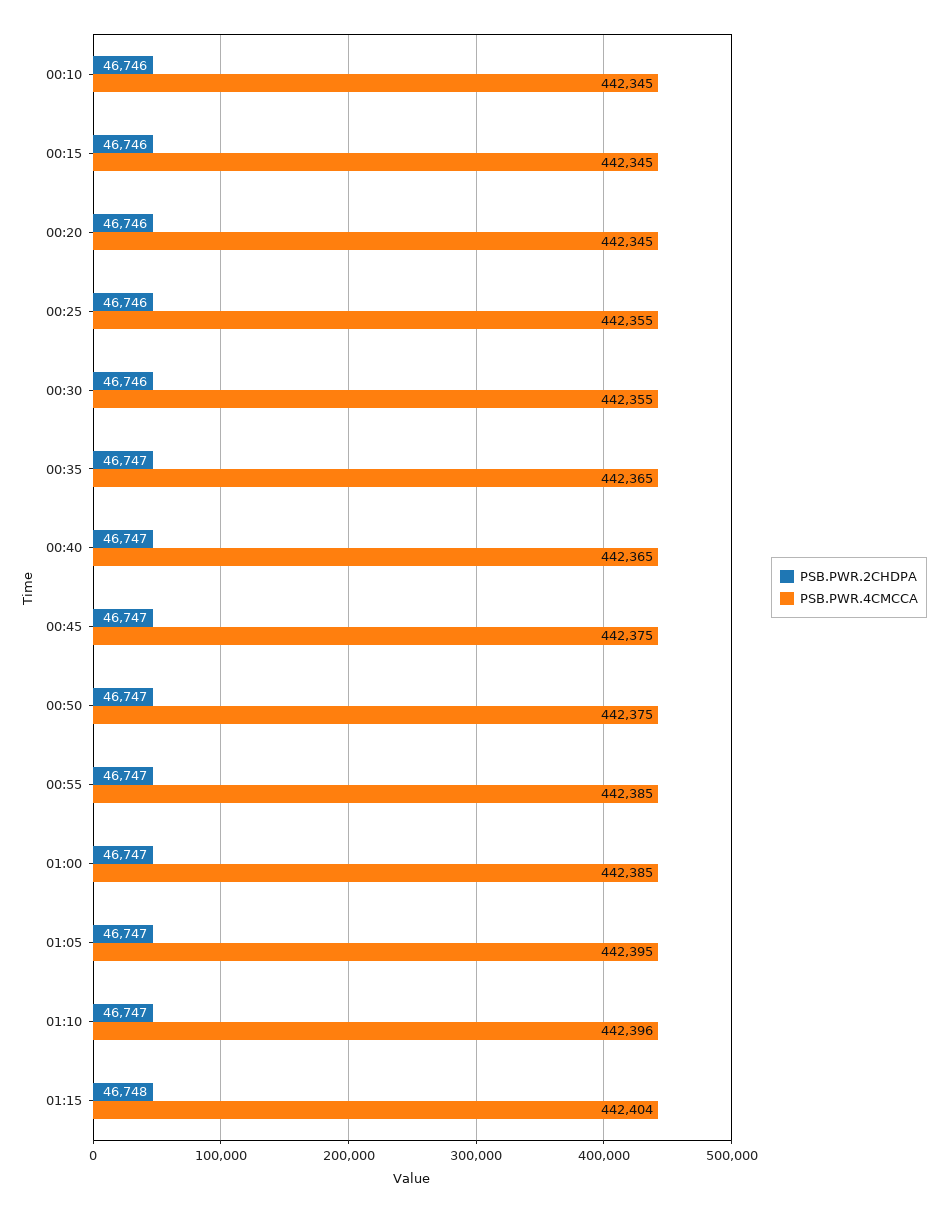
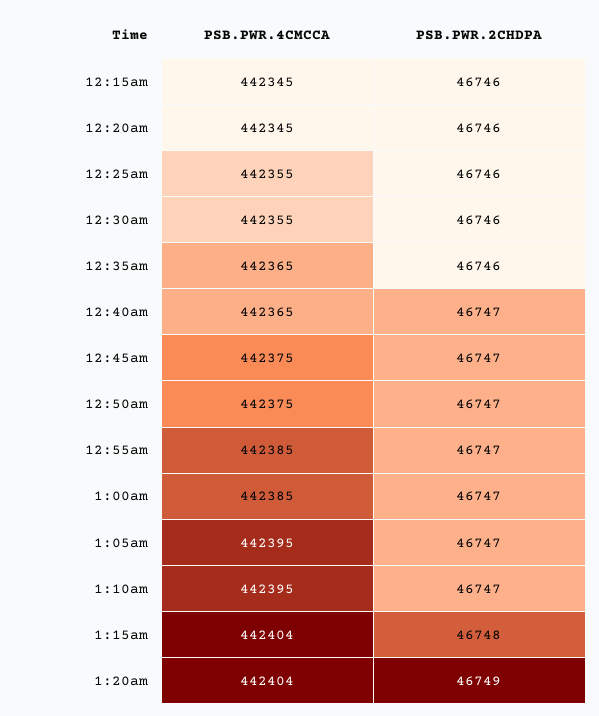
PSB.PWR.2CHDPA, 00:10: 46746 -> none
PSB.PWR.4CMCCA, 00:10: 442345 -> none
PSB.PWR.2CHDPA, 00:35: 46747 -> 46746
PSB.PWR.4CMCCA, 01:10: 442396 -> 442395
PSB.PWR.4CMCCA, 1:20am: none -> 442404
PSB.PWR.2CHDPA, 1:20am: none -> 46749

